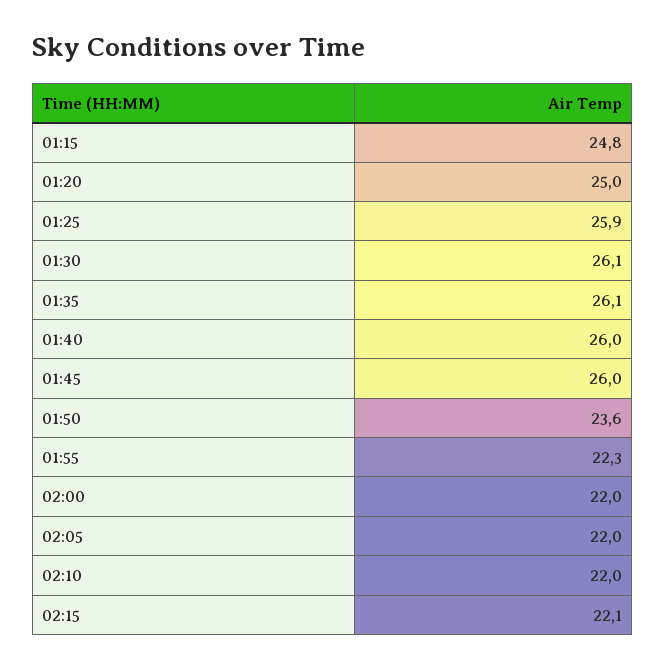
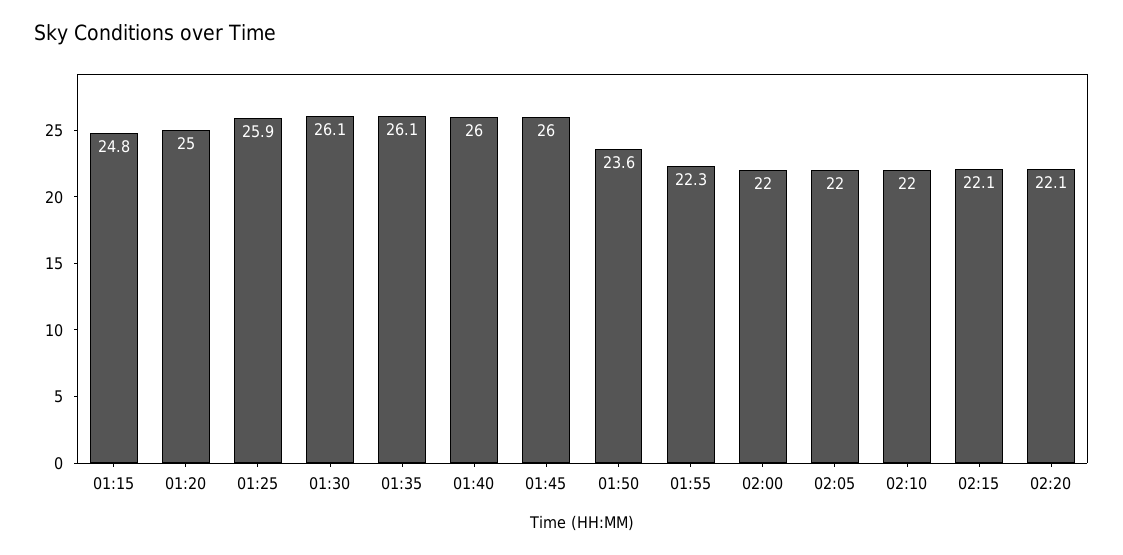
02:20: none -> 22.1

